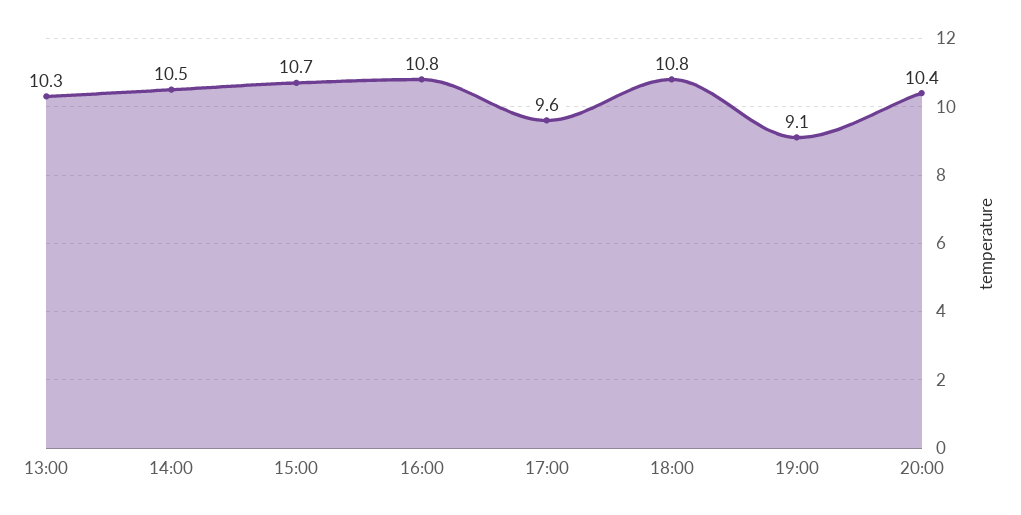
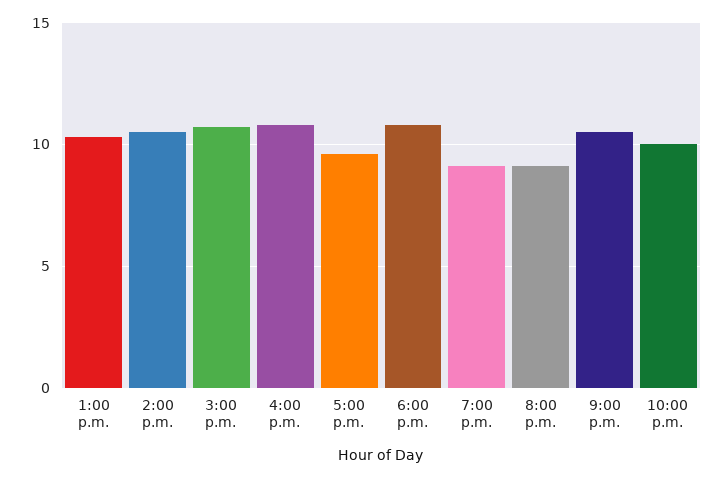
20:00: 10.4 -> 9
9:00 p.m.: none -> 10.5
10:00 p.m.: none -> 10

